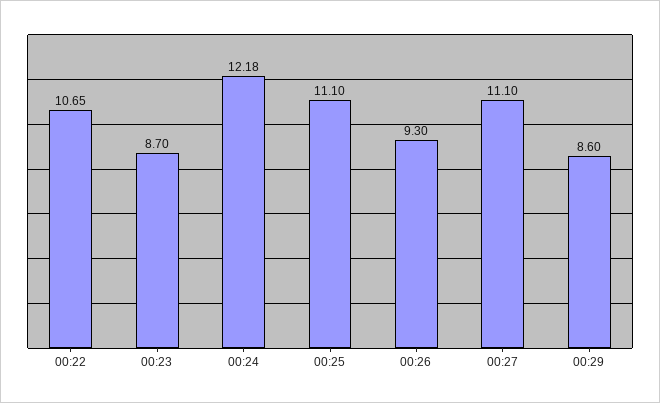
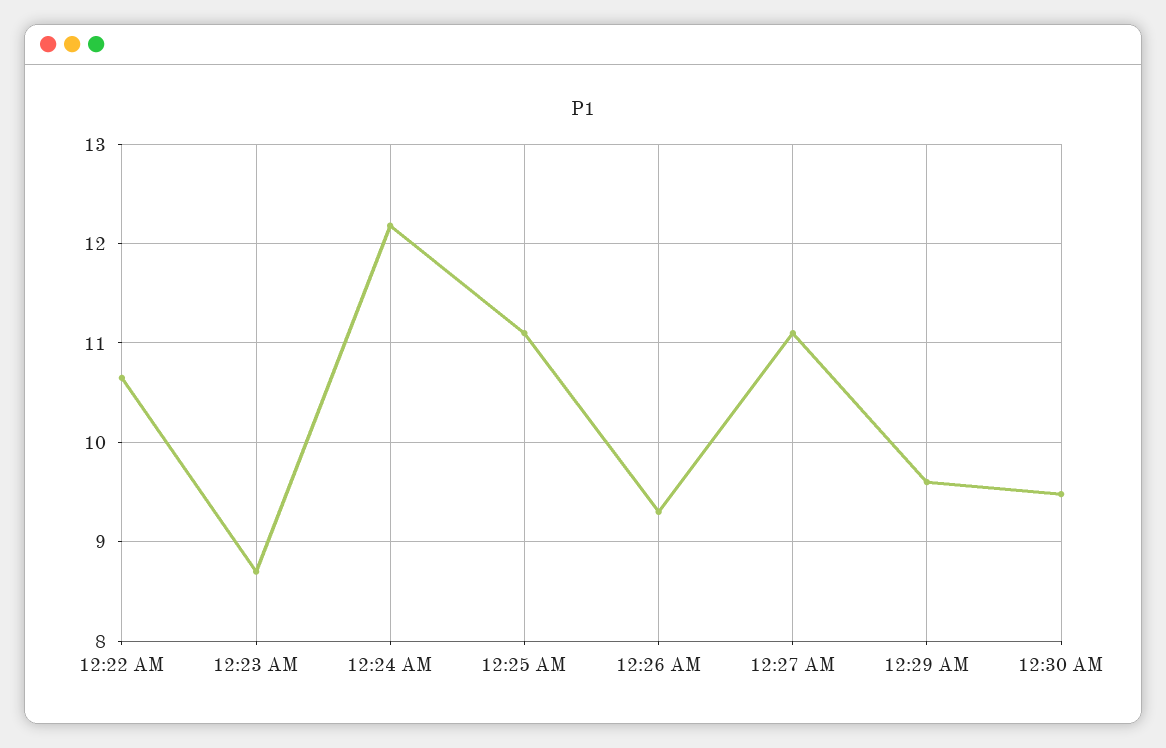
00:29: 8.6 -> 9.6
12:30 AM: none -> 9.5

